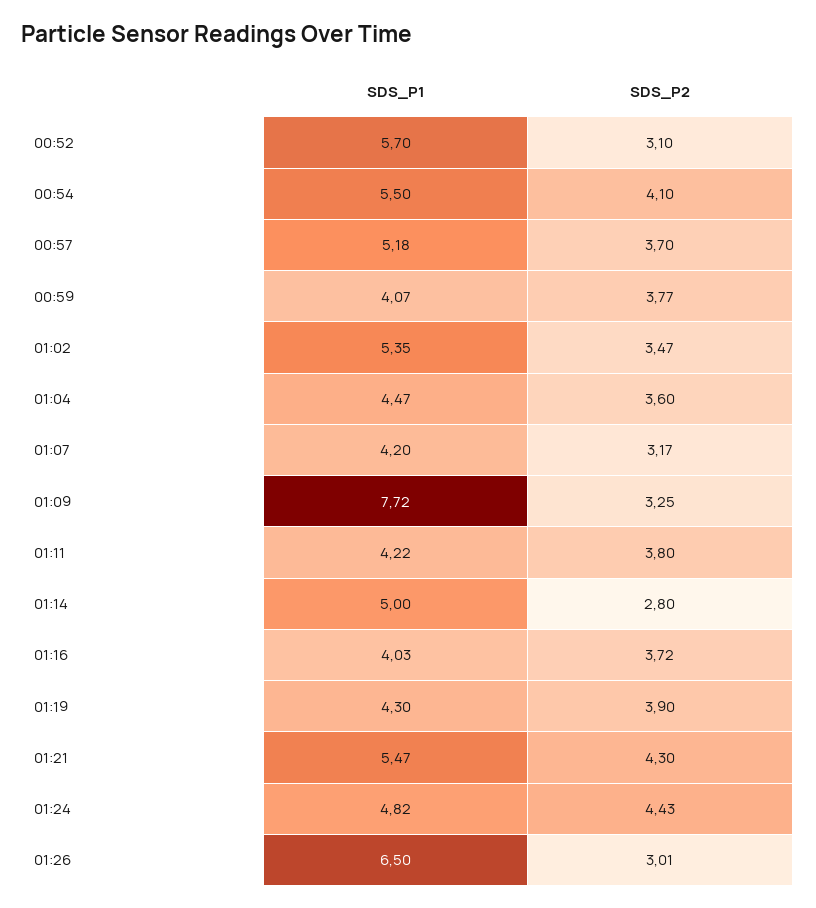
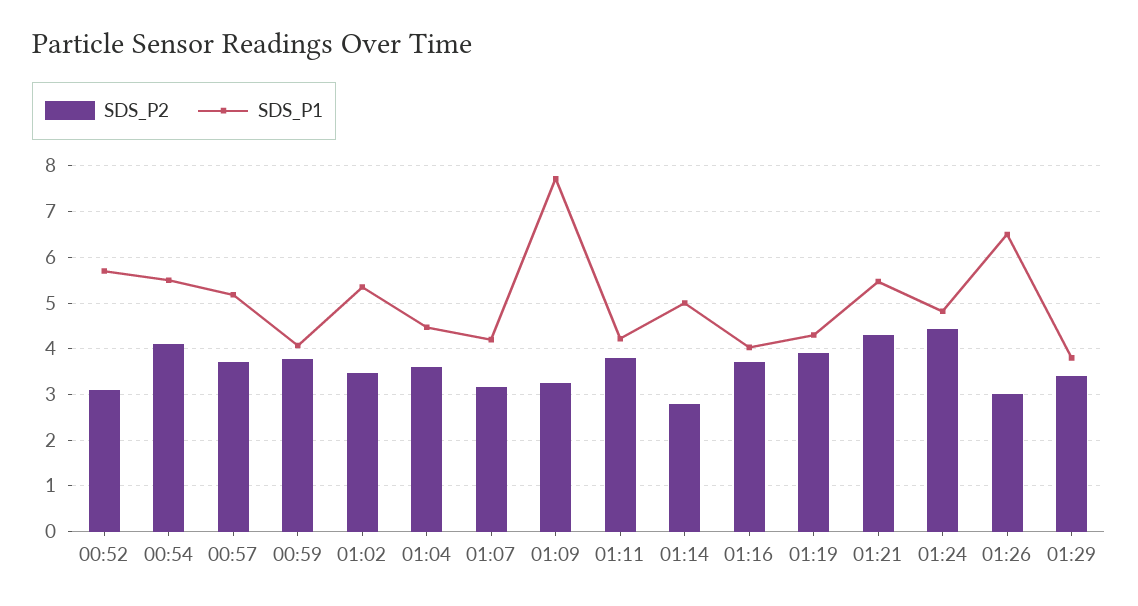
SDS_P2, 01:29: none -> 3.4
SDS_P1, 01:29: none -> 3.8

